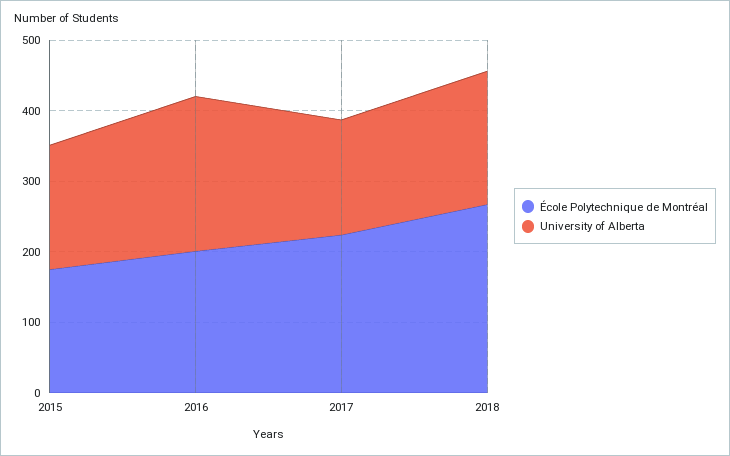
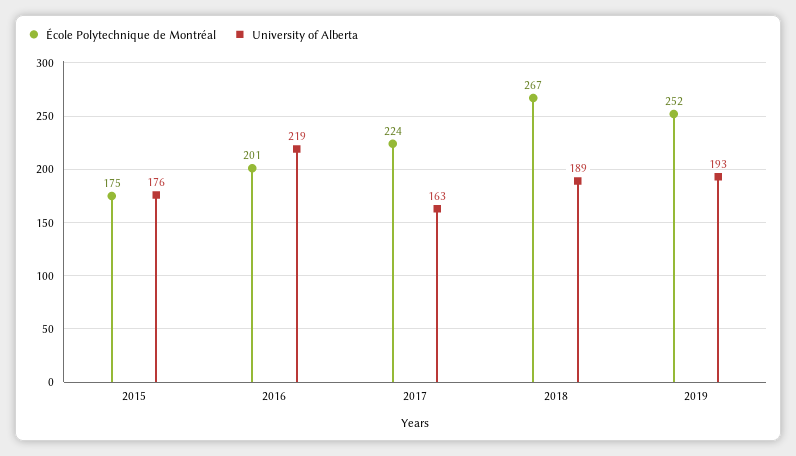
École Polytechnique de Montréal, 2019: none -> 252
University of Alberta, 2019: none -> 193

